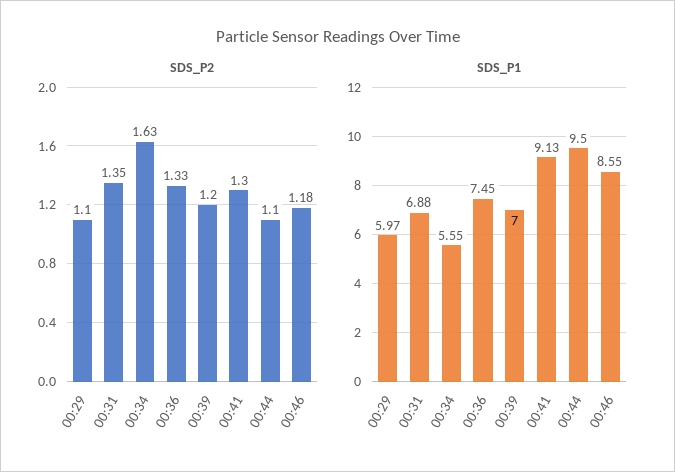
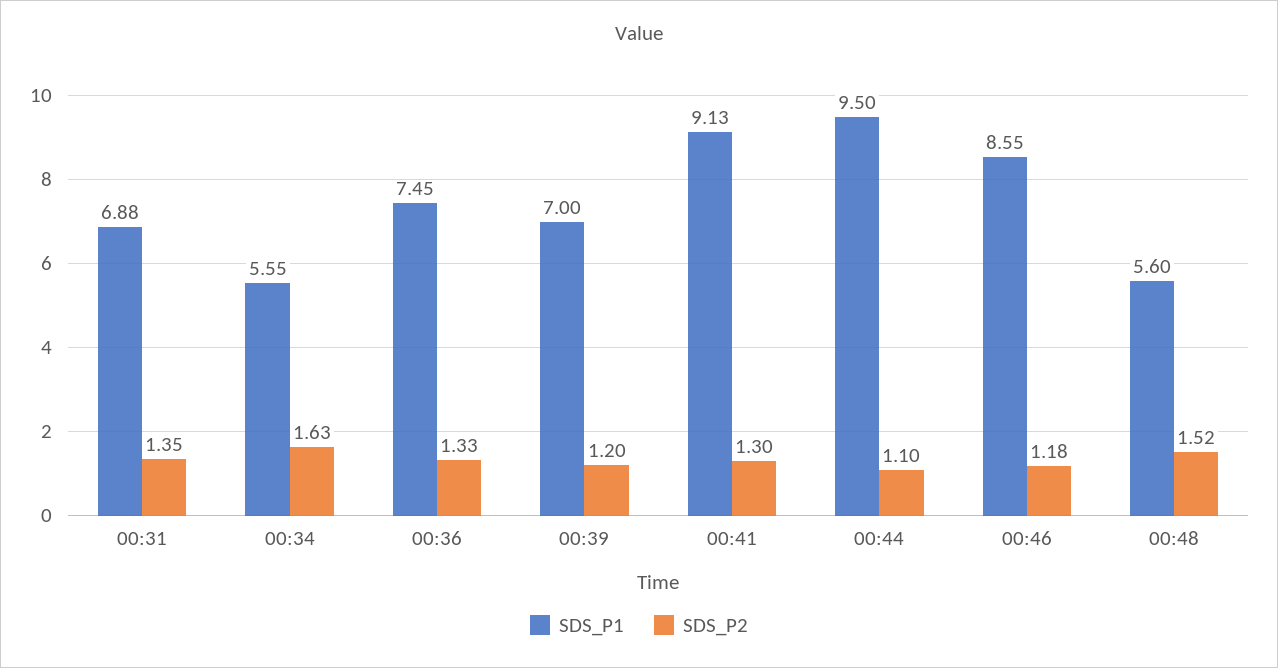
SDS_P2, 00:29: 1.1 -> none
SDS_P1, 00:29: 5.97 -> none
SDS_P1, 00:48: none -> 5.6
SDS_P2, 00:48: none -> 1.52

